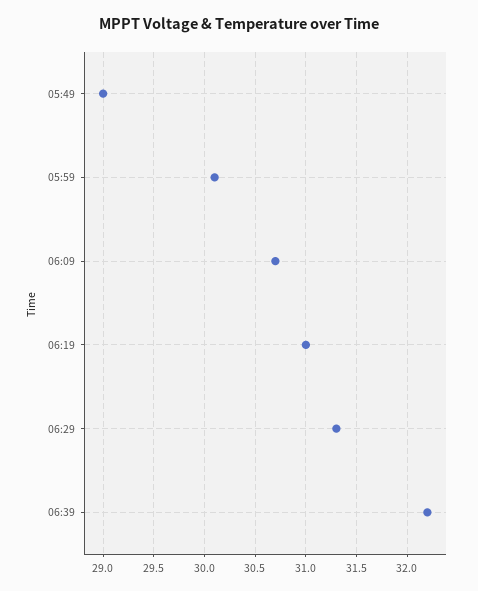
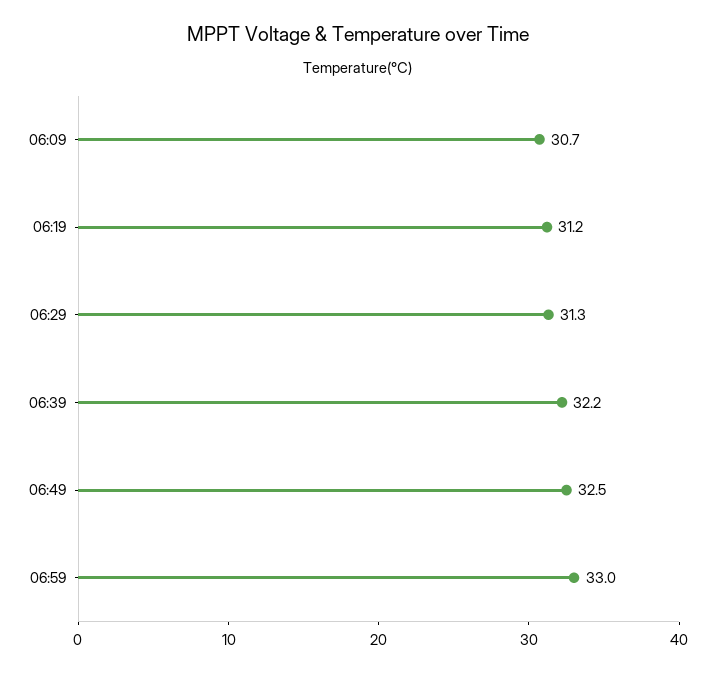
05:49: 29 -> none
05:59: 30.1 -> none
06:19: 31 -> 31.2
06:49: none -> 32.5
06:59: none -> 33

